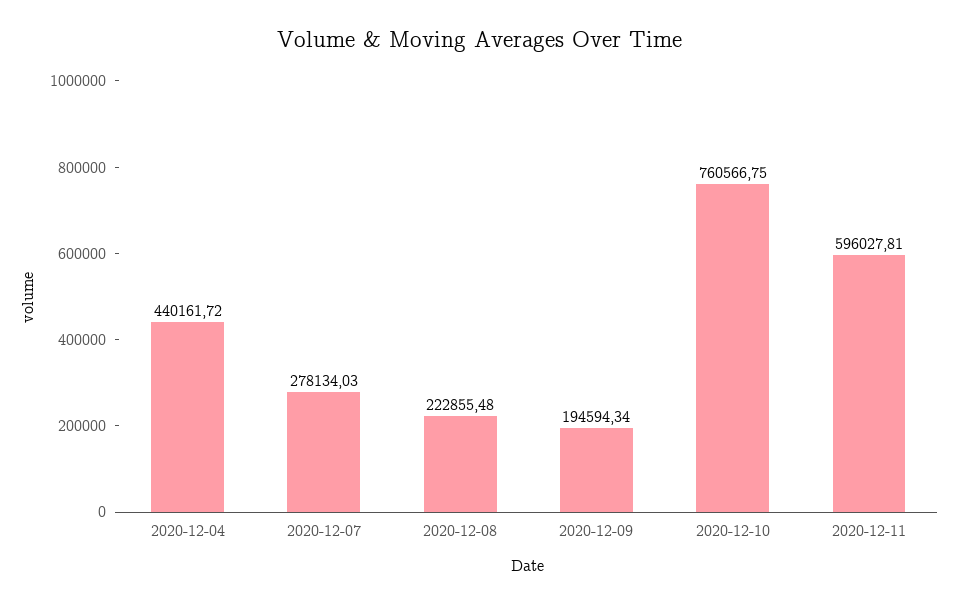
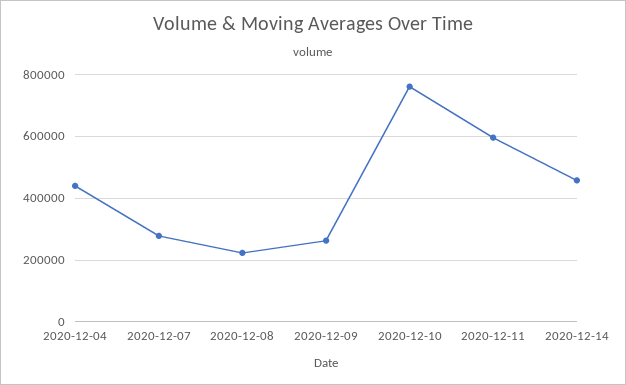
2020-12-09: 194594.34 -> 260000
2020-12-14: none -> 460000

